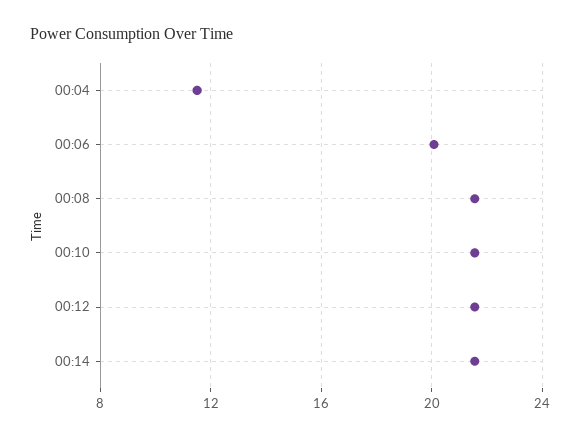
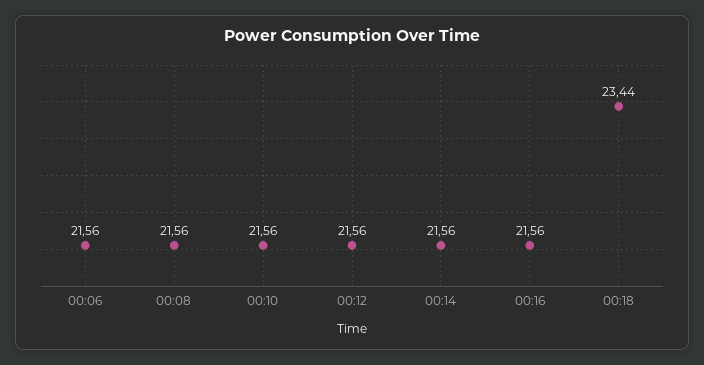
00:04: 11.5 -> none
00:06: 20 -> 21.56
00:16: none -> 21.56
00:18: none -> 23.44

